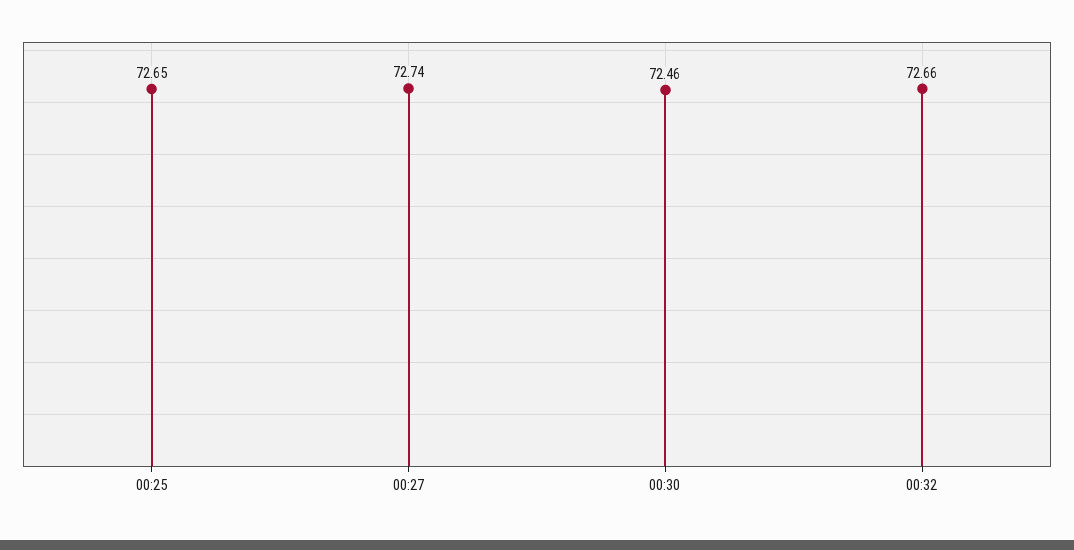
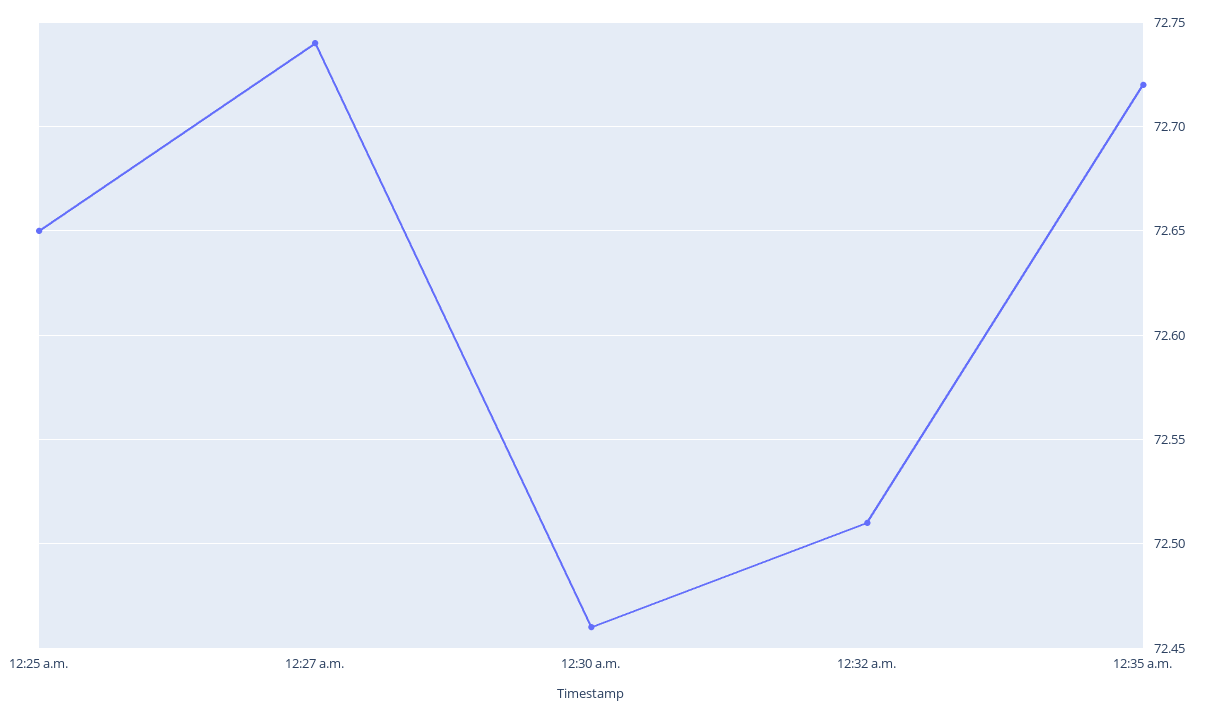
00:32: 72.66 -> 72.51
12:35 a.m.: none -> 72.72

